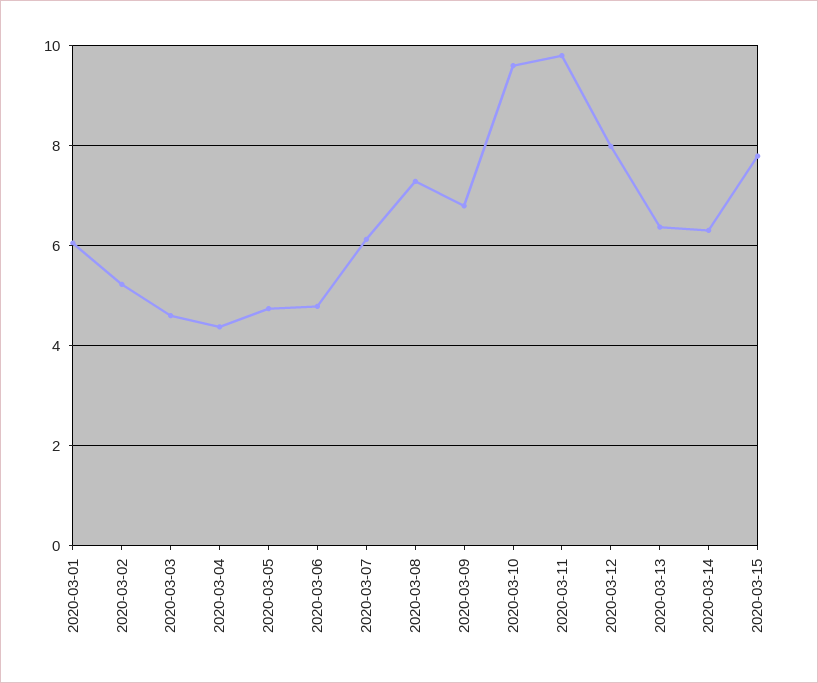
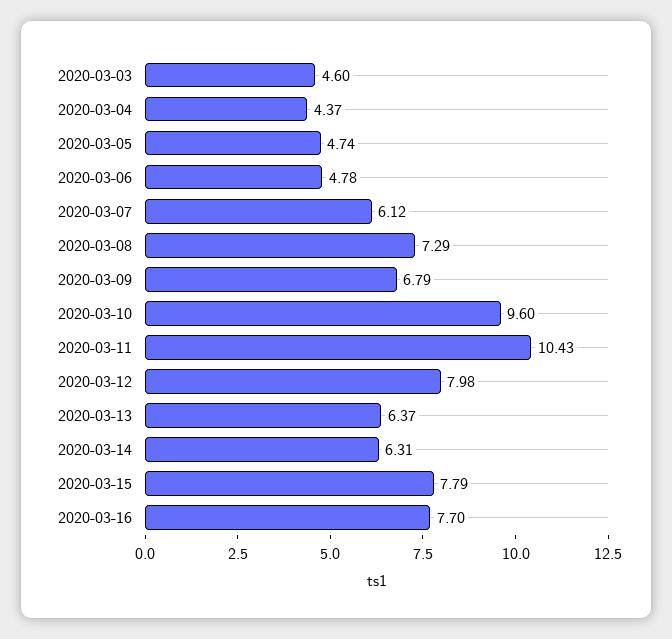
2020-03-01: 6 -> none
2020-03-02: 5.2 -> none
2020-03-11: 9.8 -> 10.43
2020-03-16: none -> 7.7

